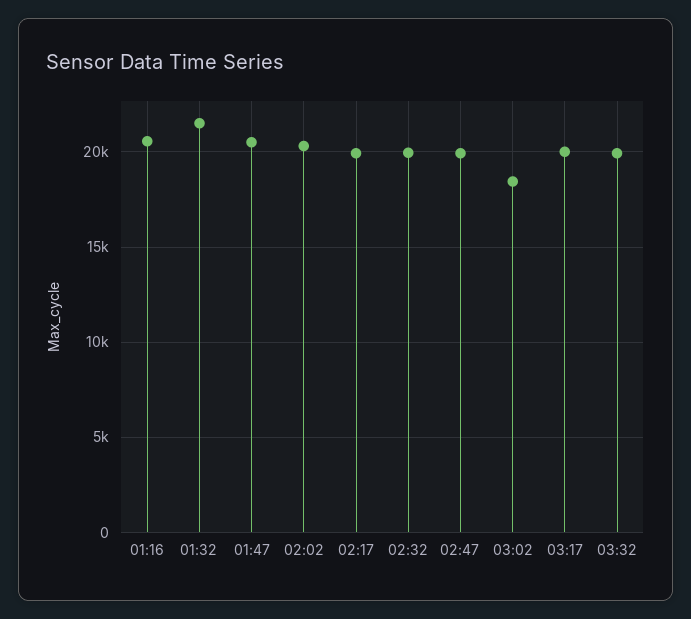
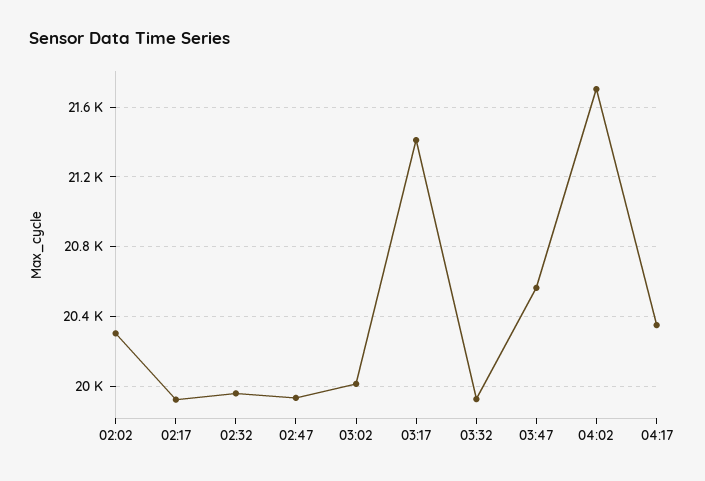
01:16: 20500 -> none
01:32: 21500 -> none
01:47: 20500 -> none
03:02: 18500 -> 20000
03:17: 20000 -> 21400
03:47: none -> 20550
04:02: none -> 21700
04:17: none -> 20350

